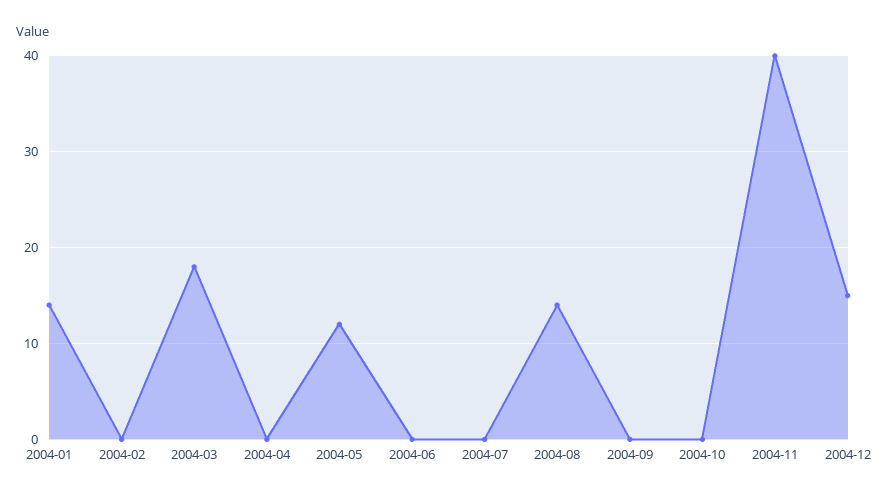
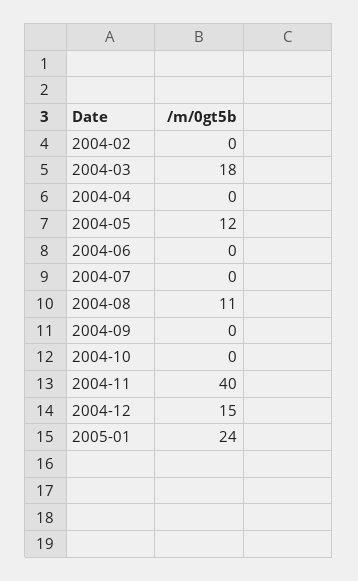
2004-01: 14 -> none
2004-08: 14 -> 11
2005-01: none -> 24

